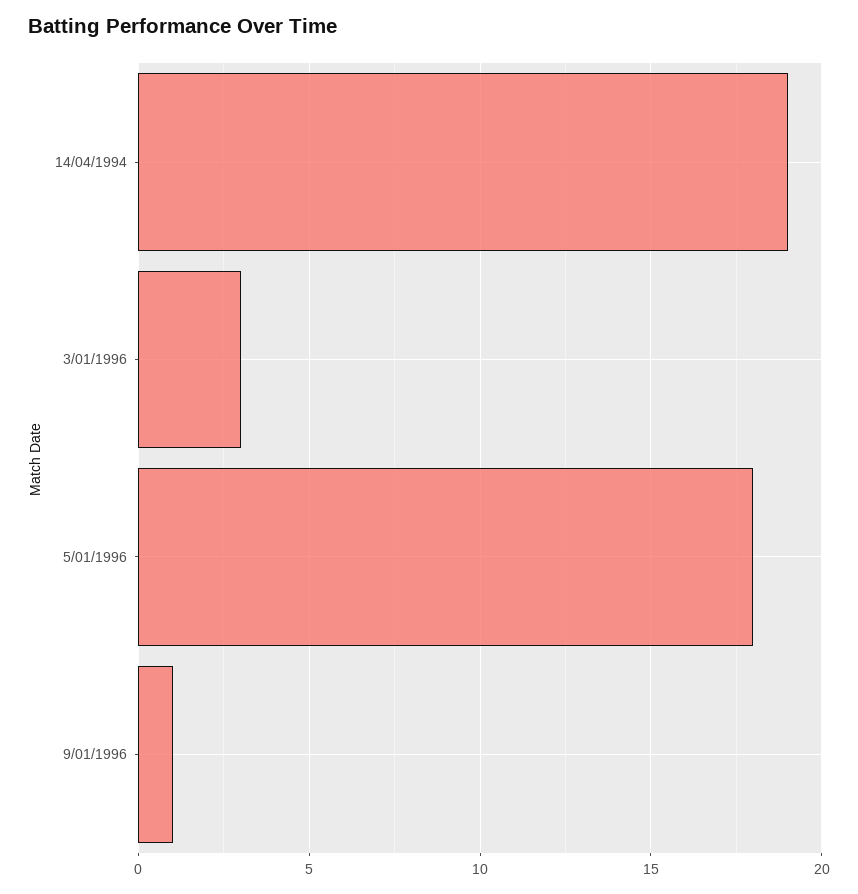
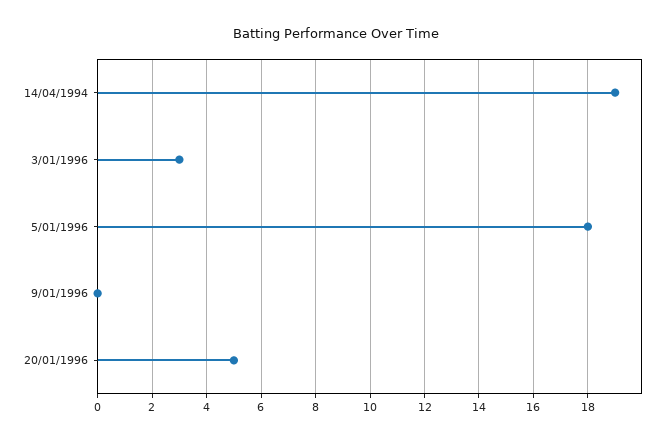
9/01/1996: 1 -> 0
20/01/1996: none -> 5

